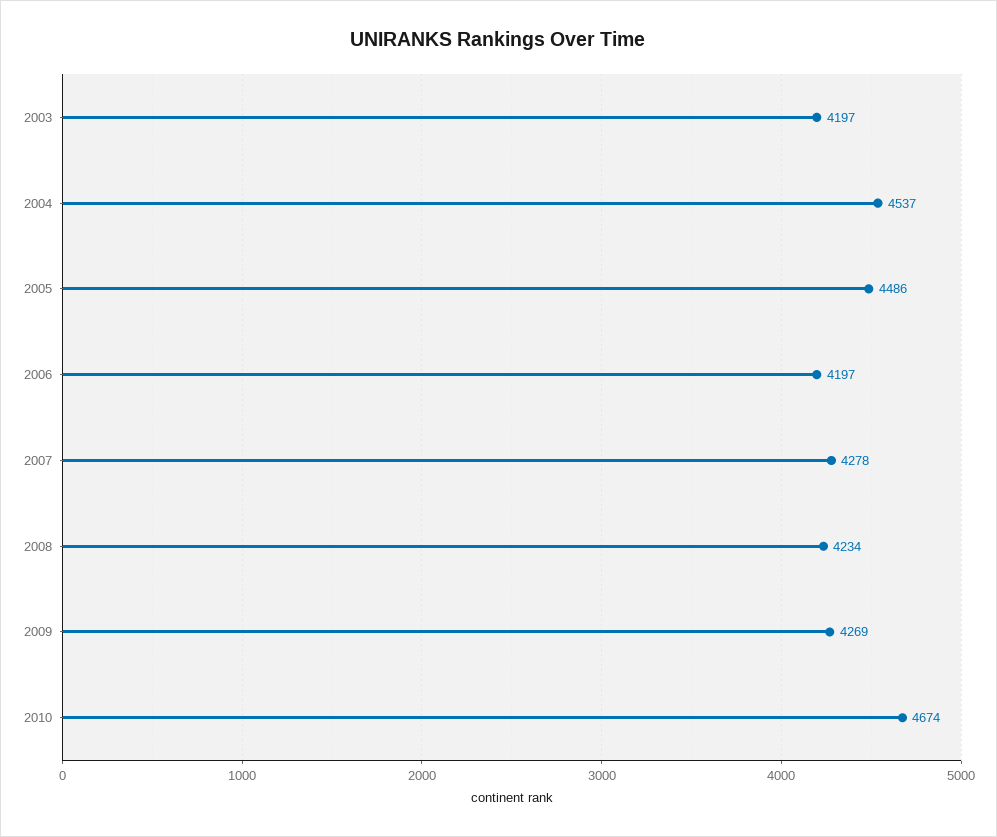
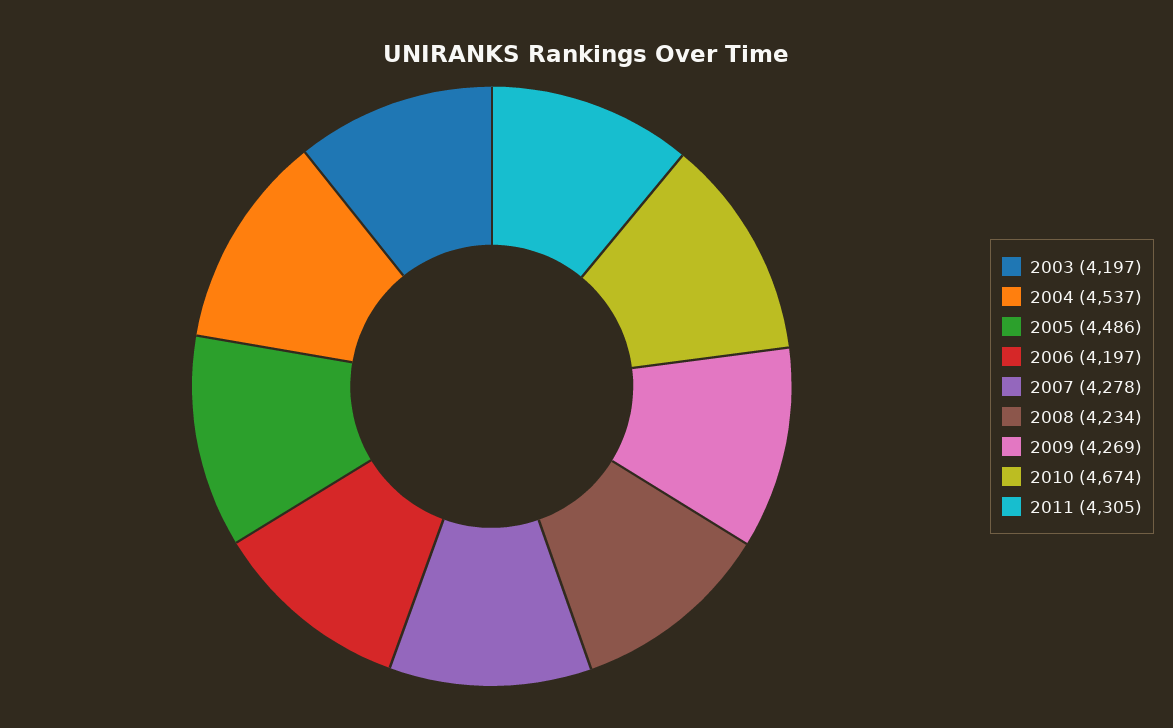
2011: none -> 4305

